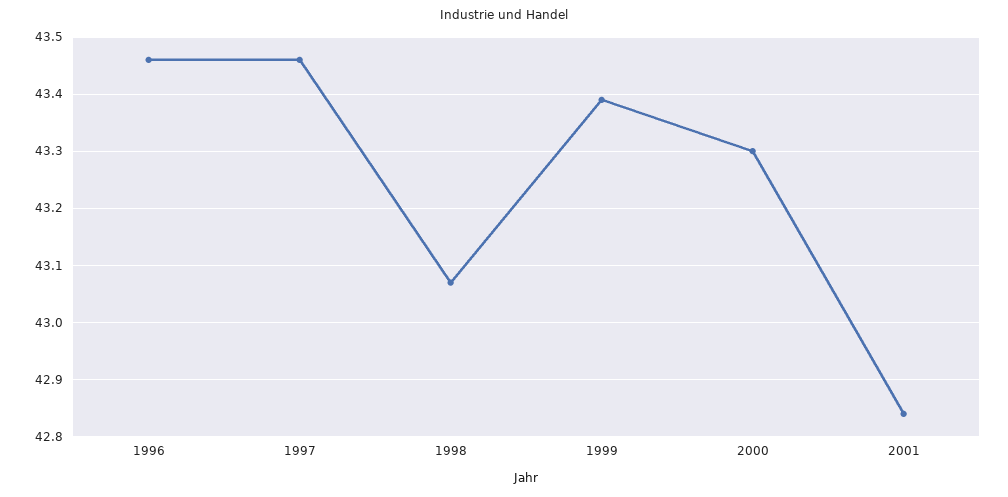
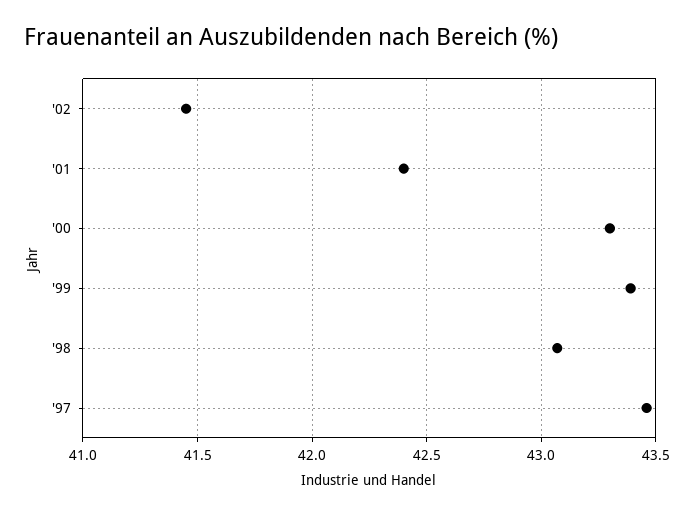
1996: 43.45 -> none
2001: 42.85 -> 42.4
'02: none -> 41.45

